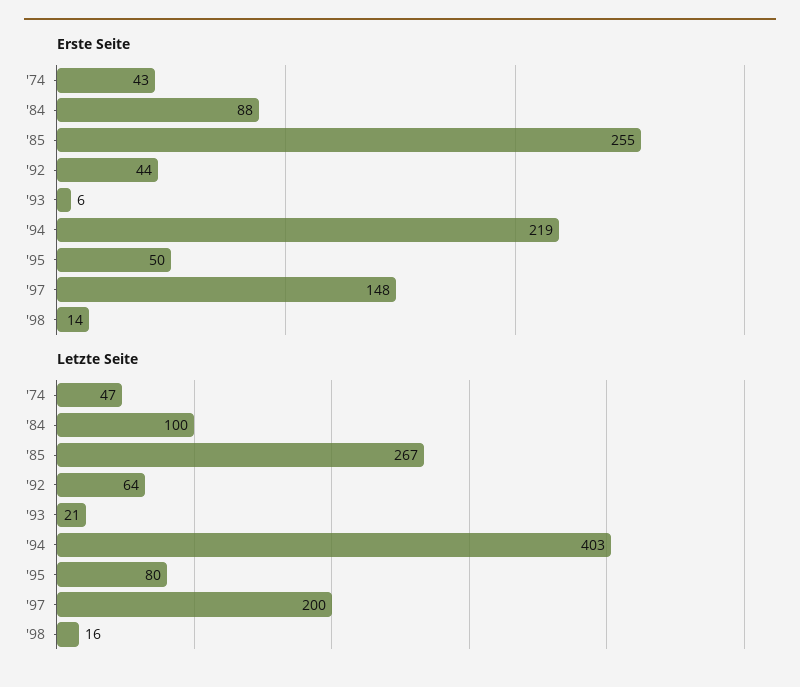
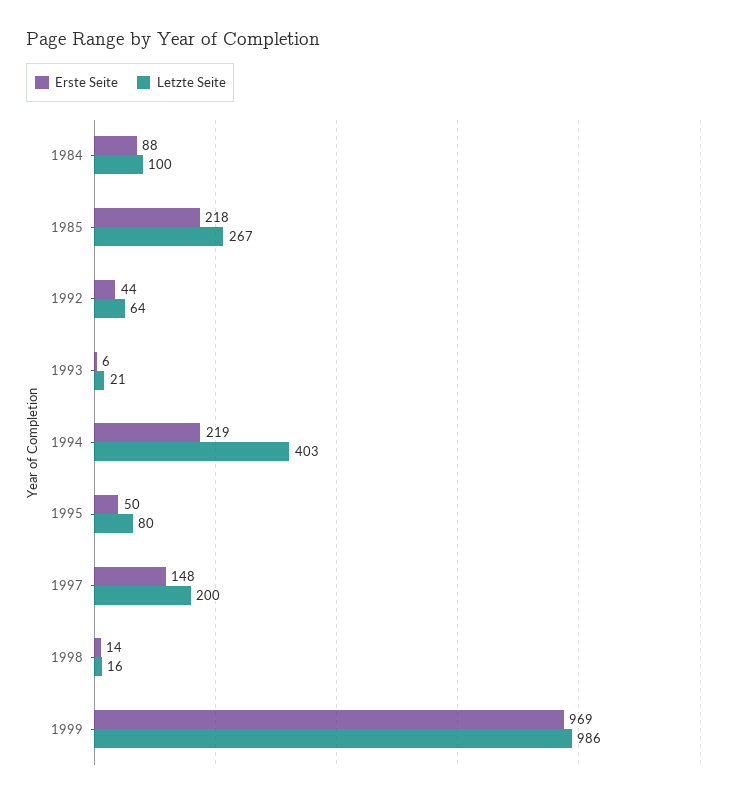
Erste Seite, '74: 43 -> none
Erste Seite, '85: 255 -> 218
Letzte Seite, '74: 47 -> none
Erste Seite, 1999: none -> 969
Letzte Seite, 1999: none -> 986

